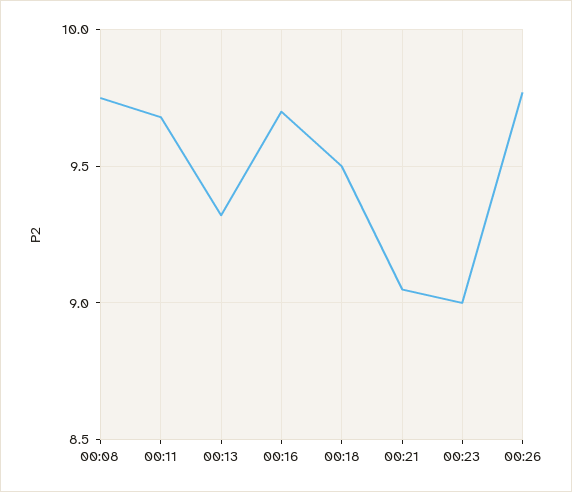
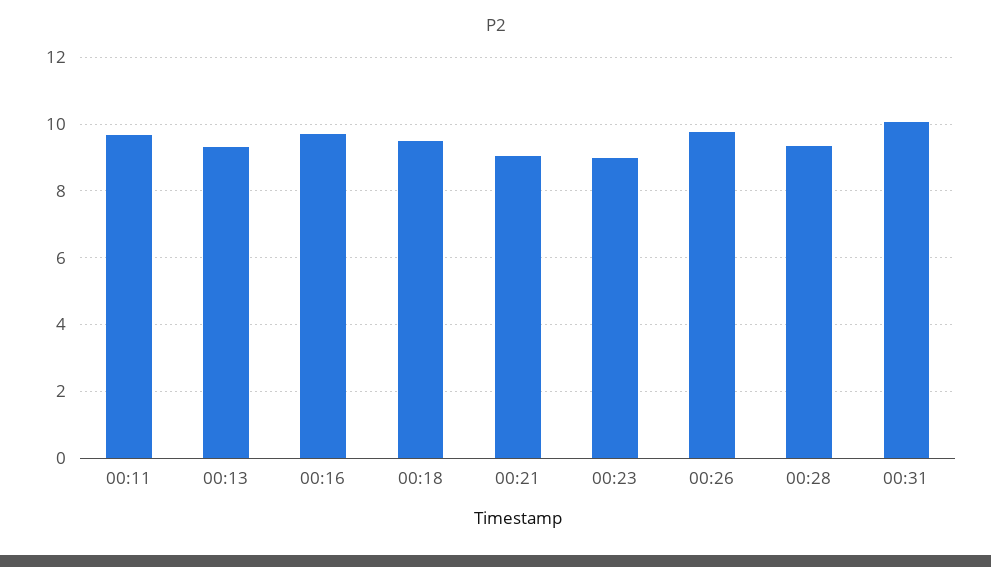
00:08: 9.75 -> none
00:28: none -> 9.4
00:31: none -> 10

